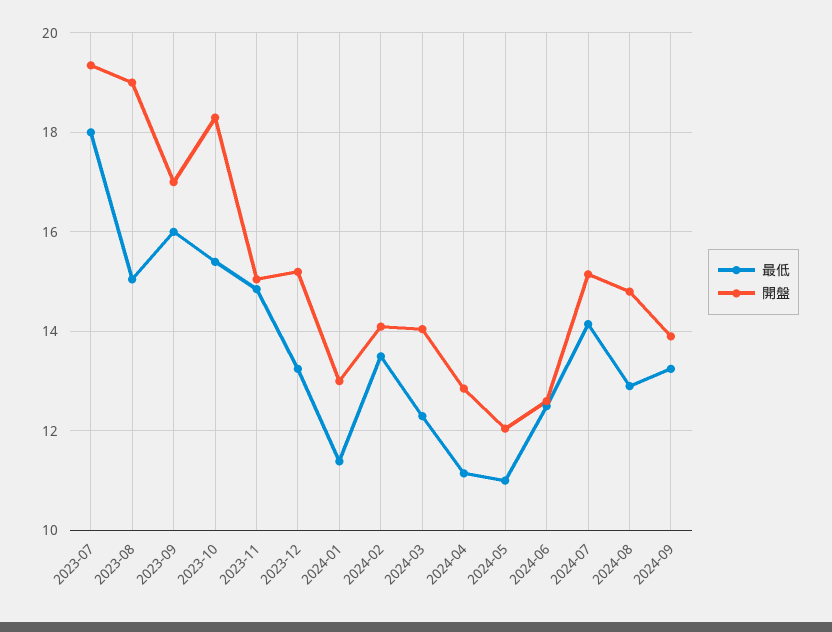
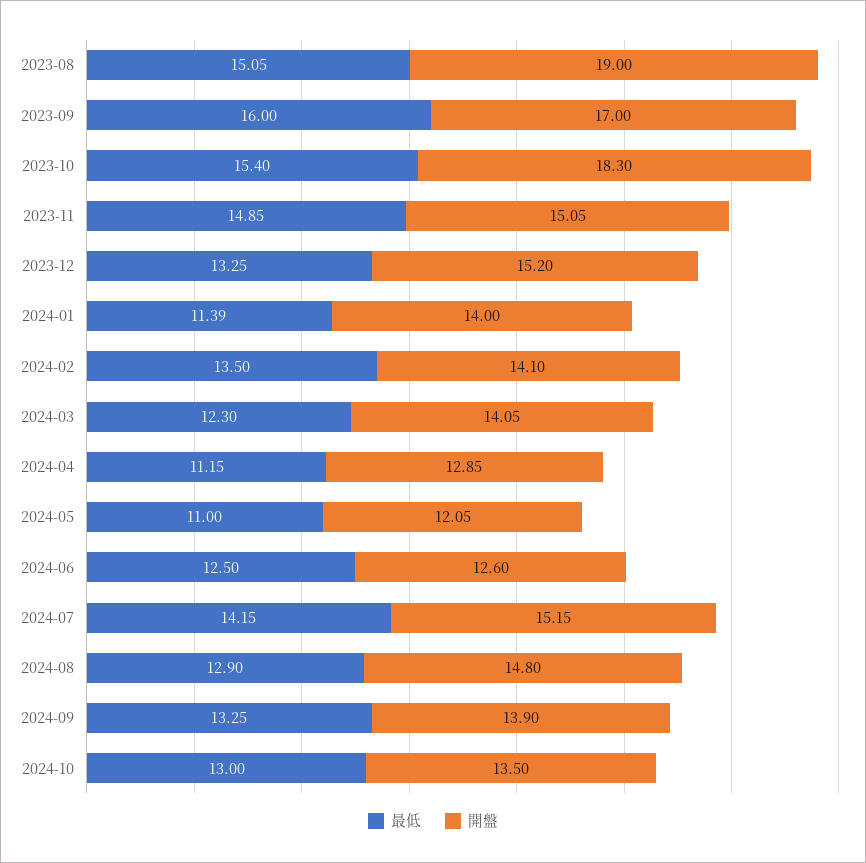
最低, 2023-07: 18 -> none
開盤, 2023-07: 19.4 -> none
開盤, 2024-01: 13 -> 14
最低, 2024-10: none -> 13
開盤, 2024-10: none -> 13.5

